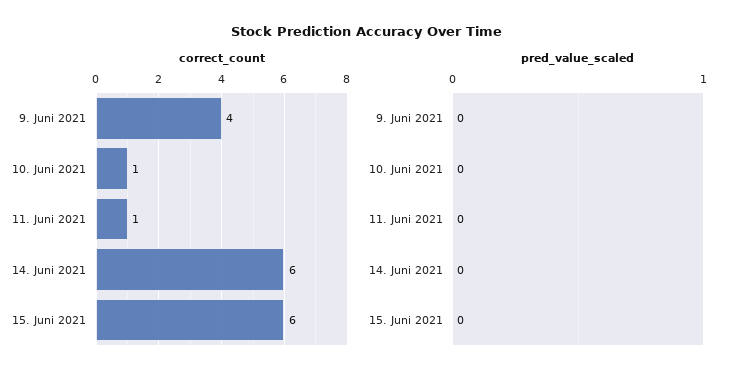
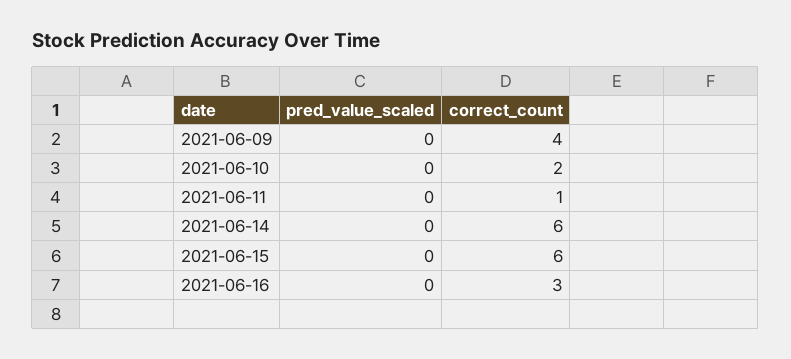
correct_count, 10. Juni 2021: 1 -> 2
pred_value_scaled, 2021-06-16: none -> 0
correct_count, 2021-06-16: none -> 3

